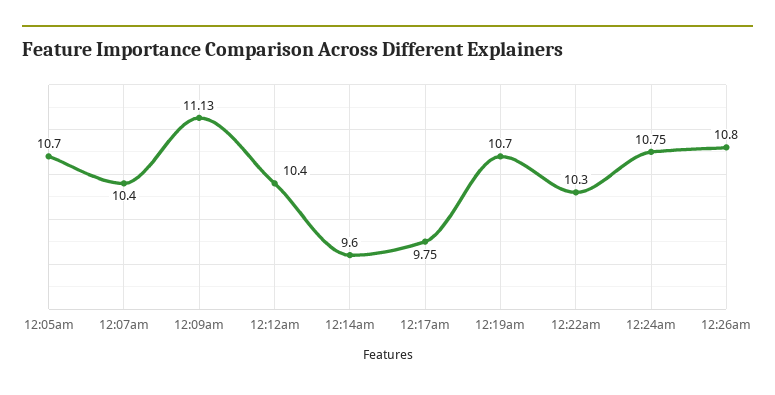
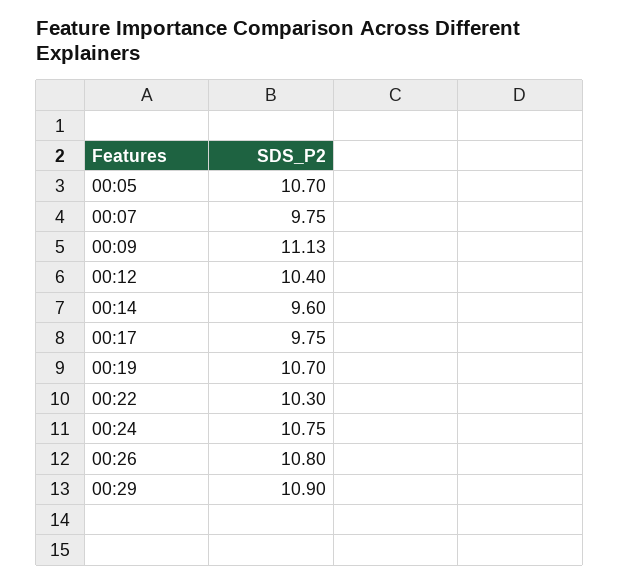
12:07am: 10.4 -> 9.75
00:29: none -> 10.9

